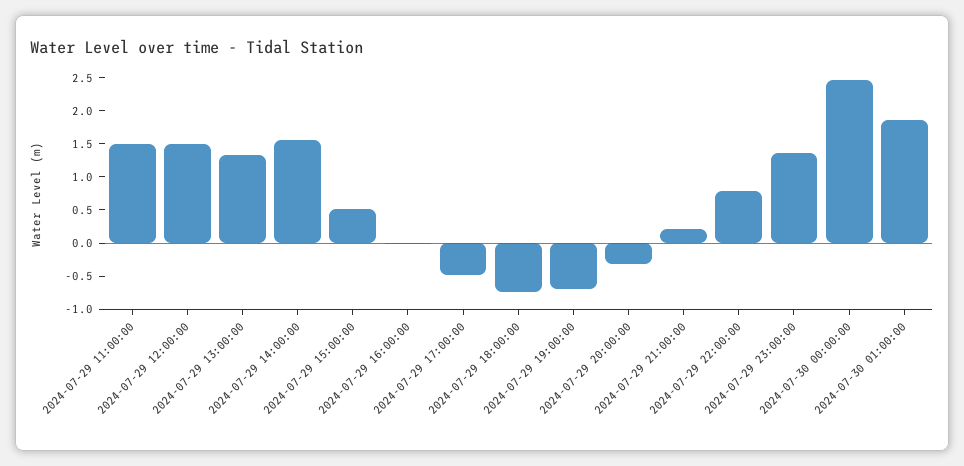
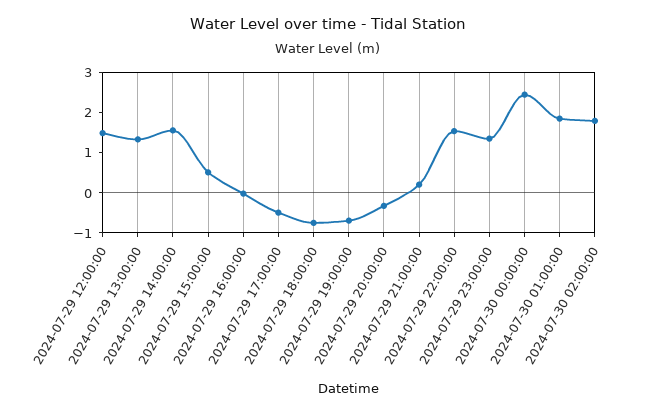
2024-07-29 11:00:00: 1.5 -> none
2024-07-29 22:00:00: 0.75 -> 1.6
2024-07-30 02:00:00: none -> 1.8

